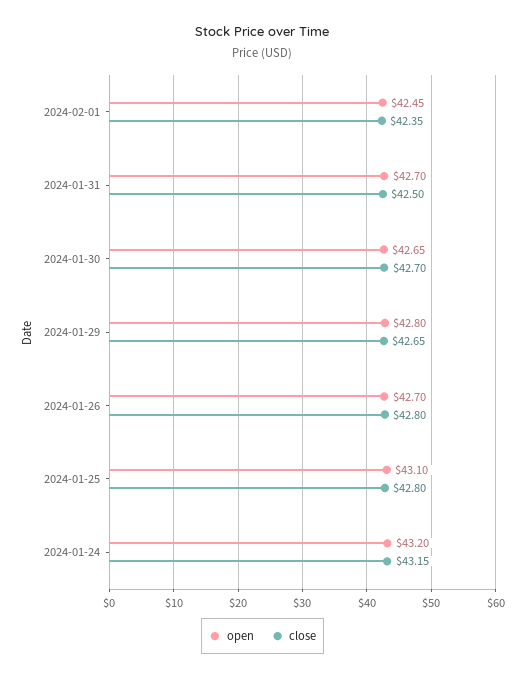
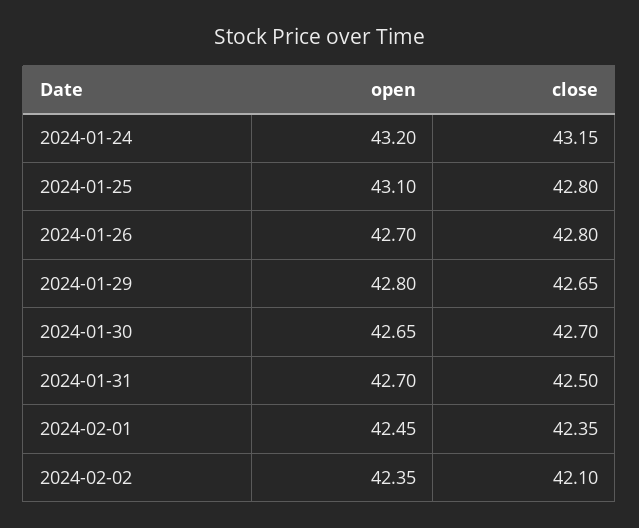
open, 2024-02-02: none -> 42.35
close, 2024-02-02: none -> 42.1

